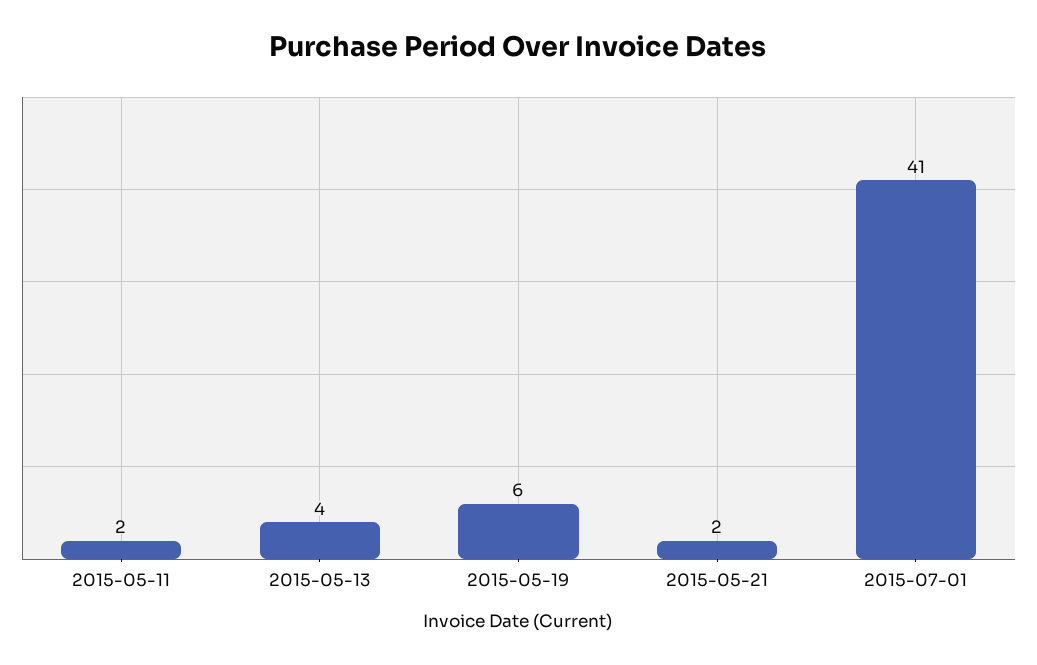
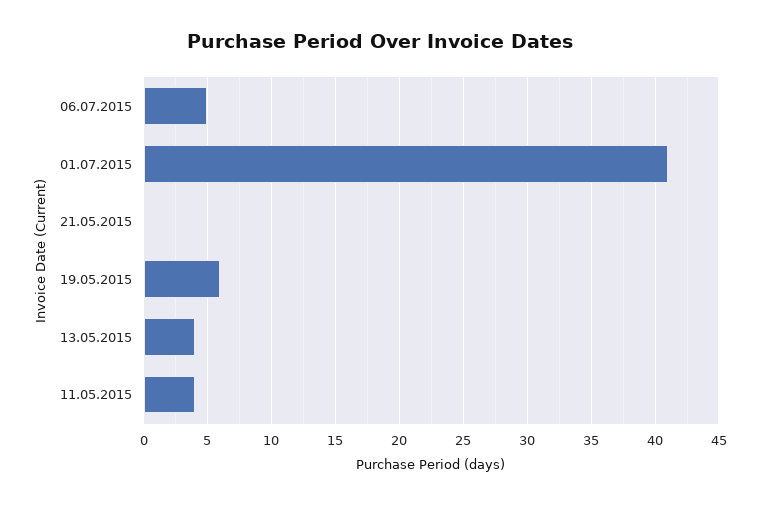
2015-05-11: 2 -> 4
2015-05-21: 2 -> 0
06.07.2015: none -> 5

